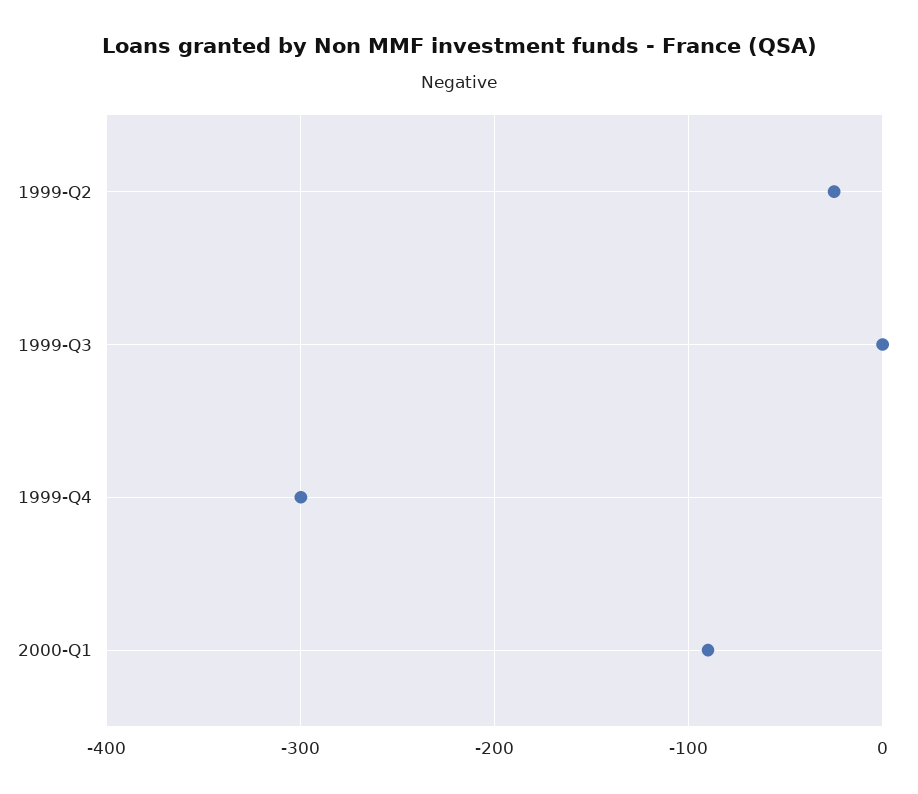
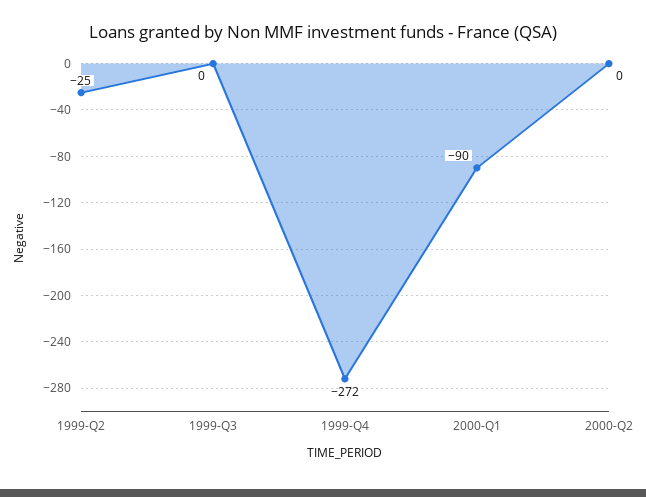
1999-Q4: -300 -> -272
2000-Q2: none -> 0

